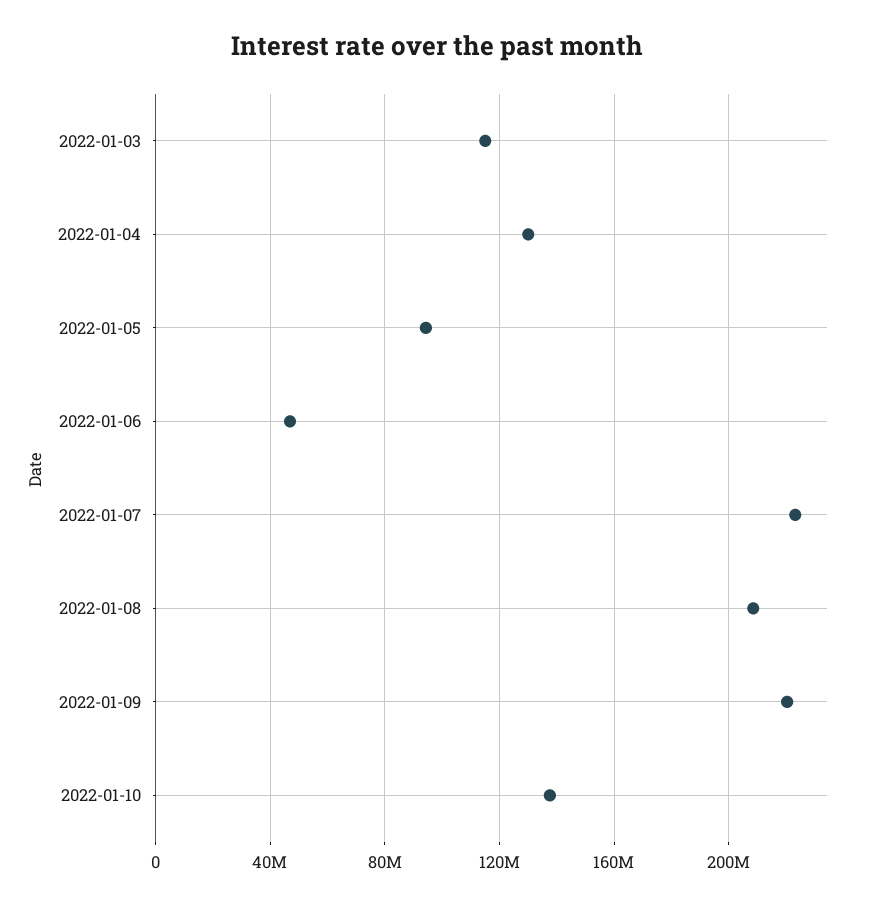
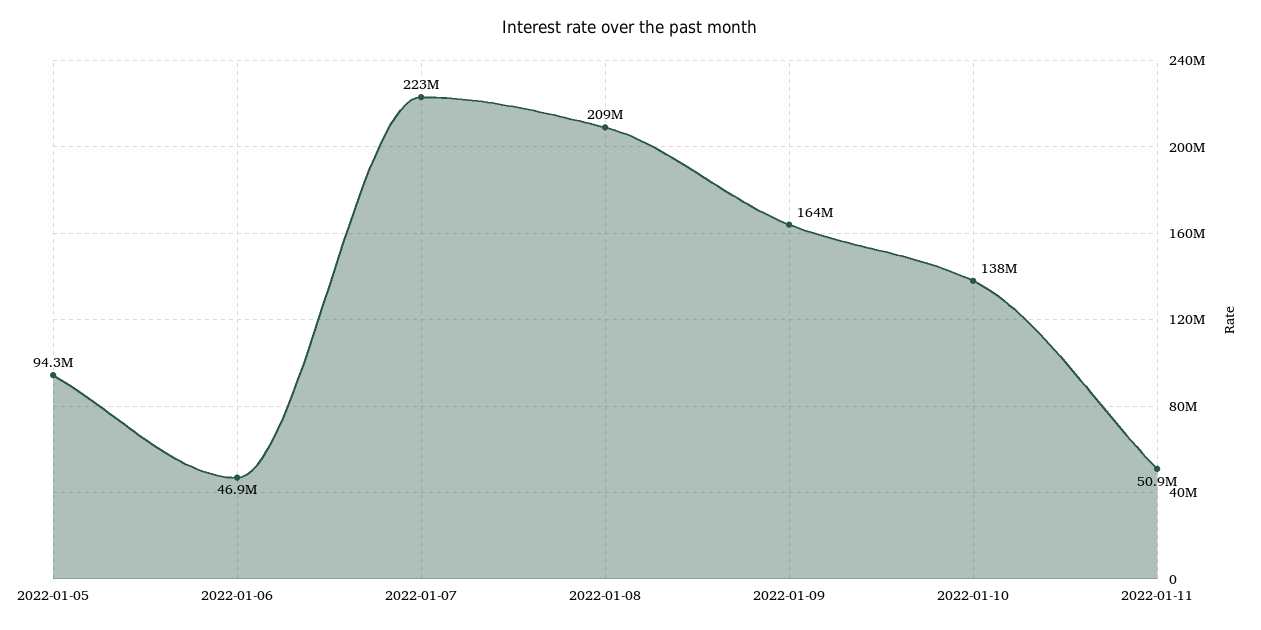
2022-01-03: 115000000 -> none
2022-01-04: 130000000 -> none
2022-01-09: 220000000 -> 164000000
2022-01-11: none -> 50900000

